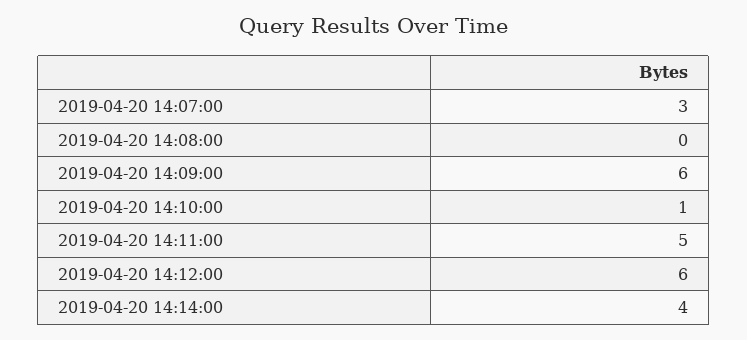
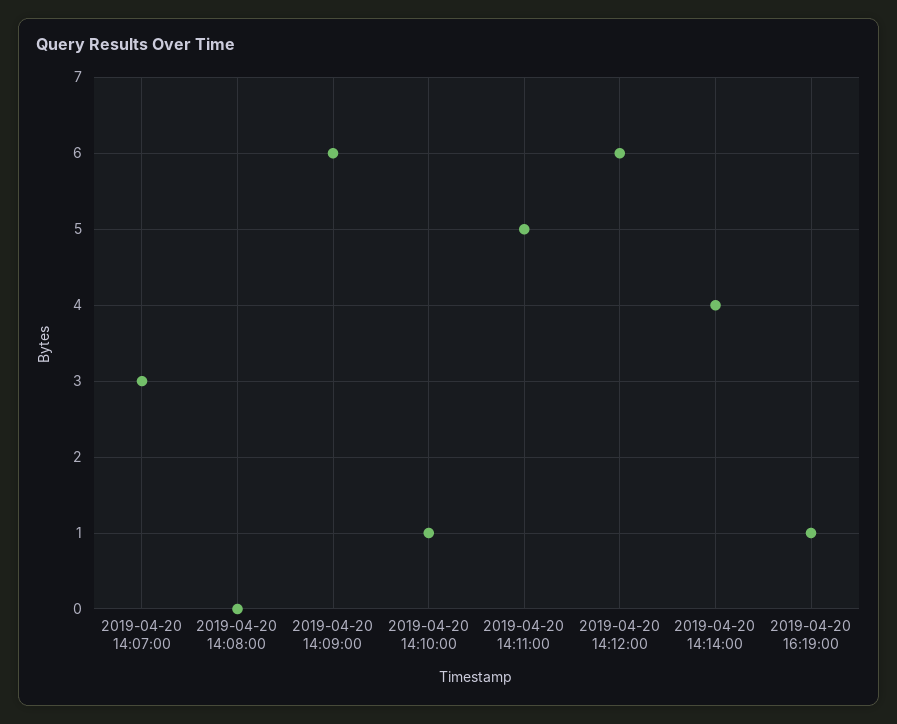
2019-04-20 16:19:00: none -> 1

